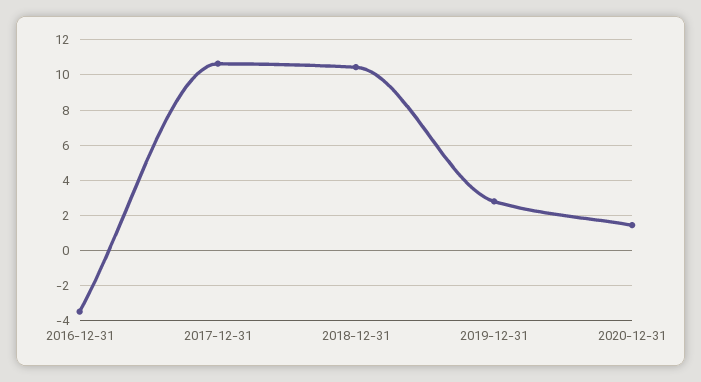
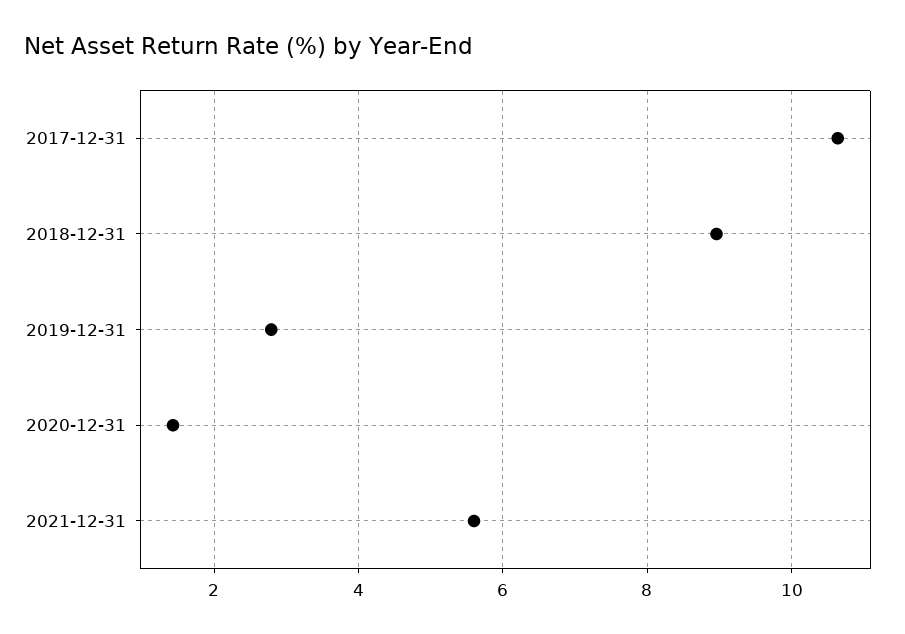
2016-12-31: -3.5 -> none
2018-12-31: 10.5 -> 9
2021-12-31: none -> 5.6

